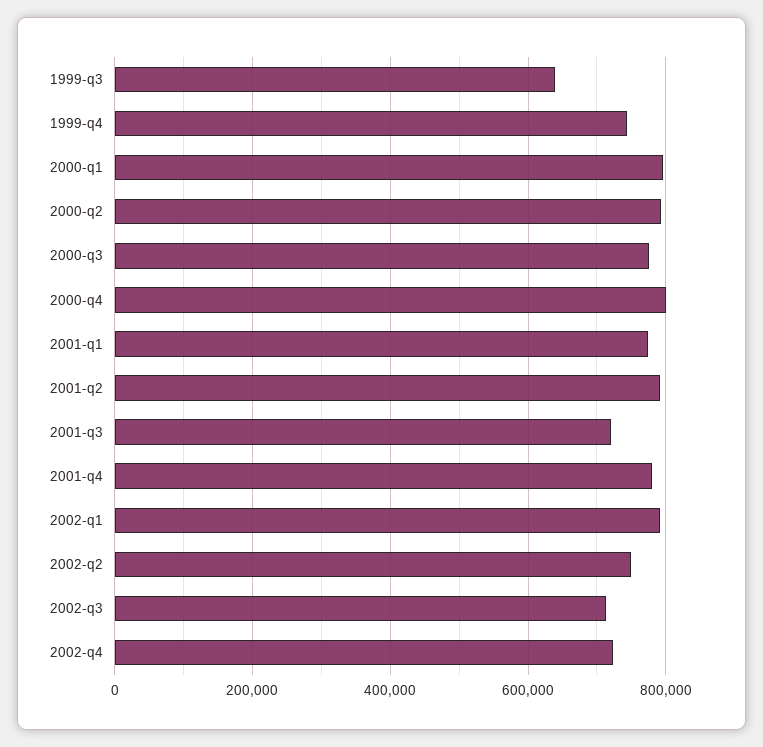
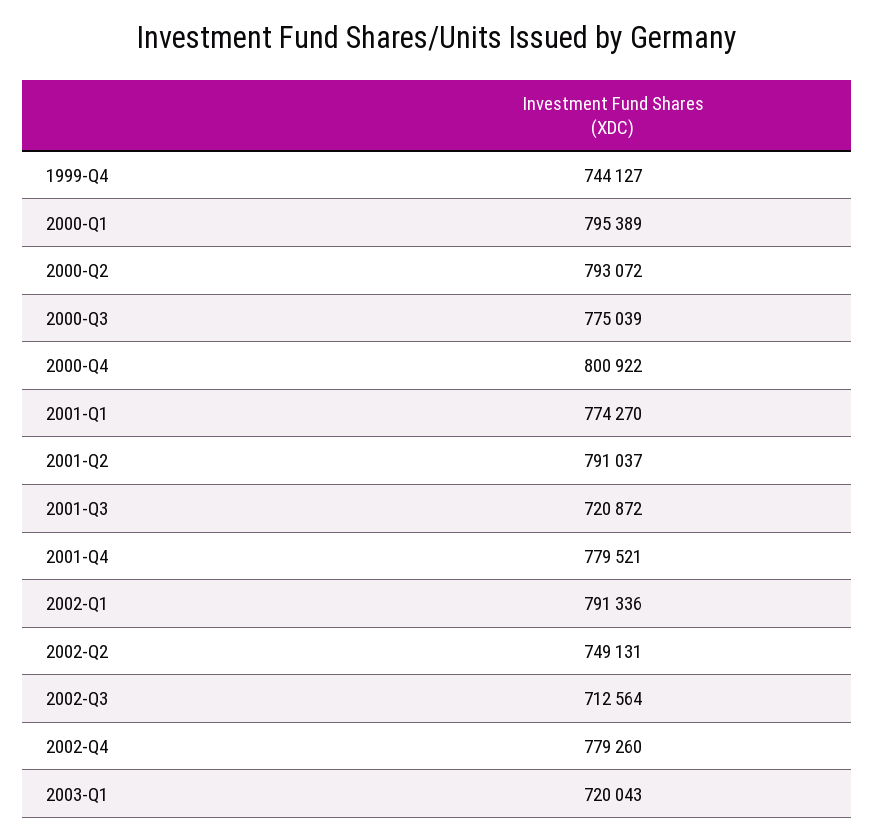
1999-q3: 640000 -> none
2002-q4: 720000 -> 779260
2003-Q1: none -> 720043

